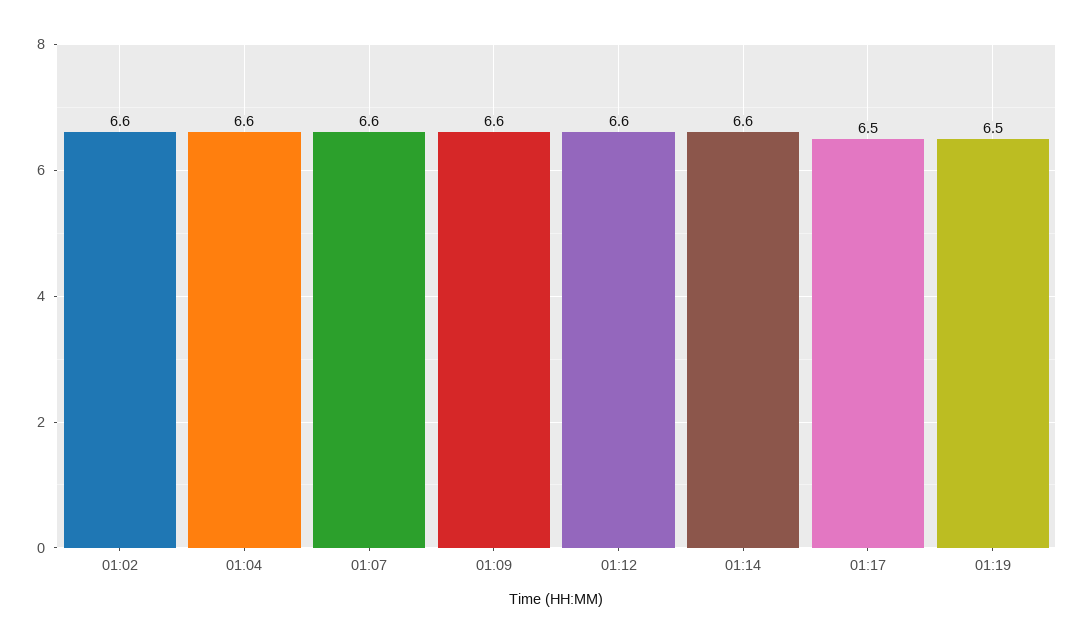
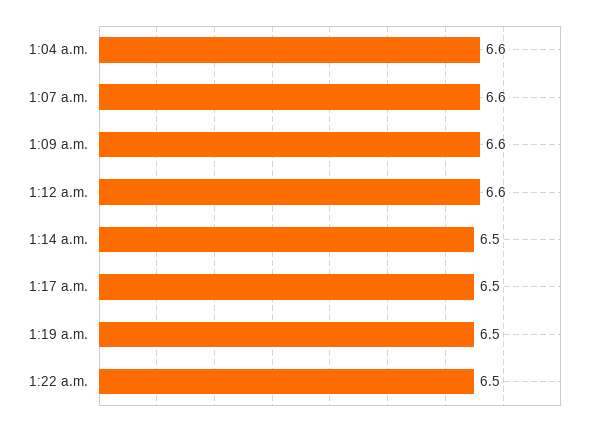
01:02: 6.6 -> none
01:14: 6.6 -> 6.5
1:22 a.m.: none -> 6.5

